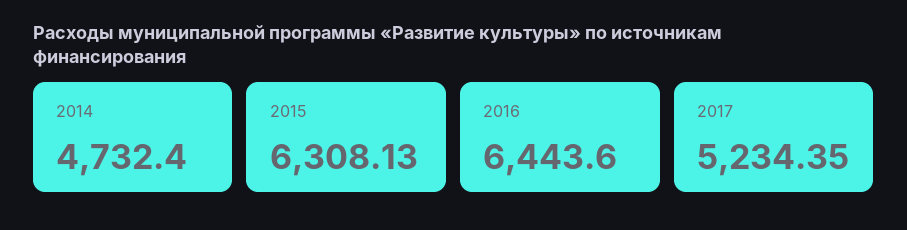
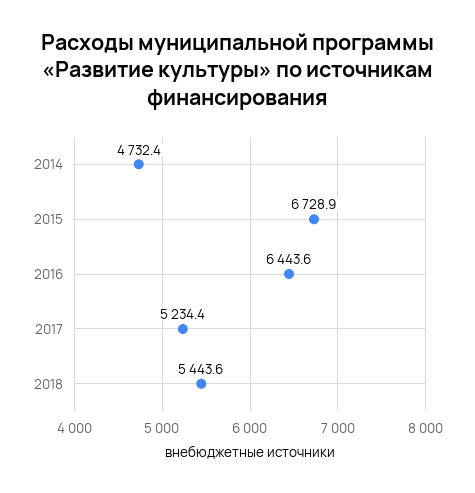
2015: 6308.13 -> 6728.9
2018: none -> 5443.6

